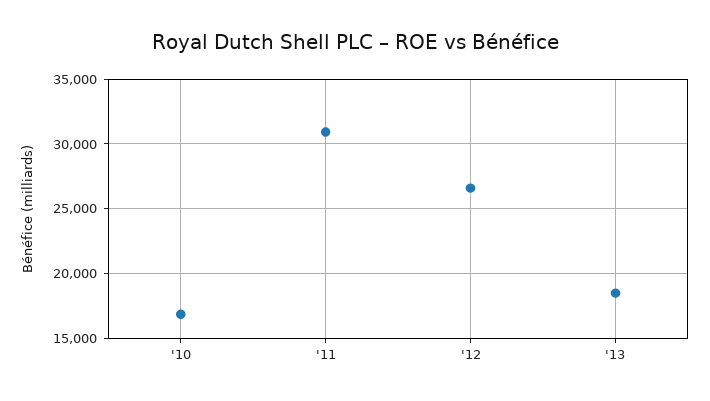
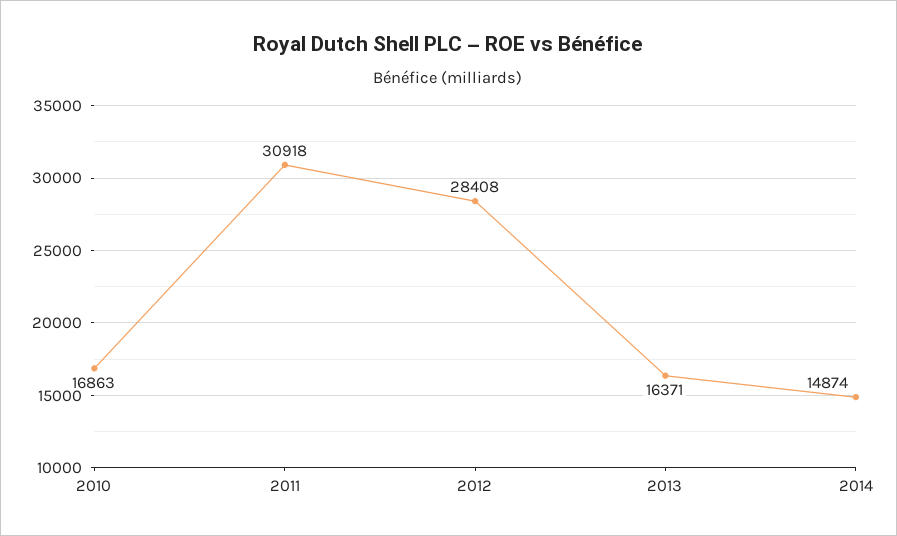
'12: 26500 -> 28408
'13: 18500 -> 16371
2014: none -> 14874

